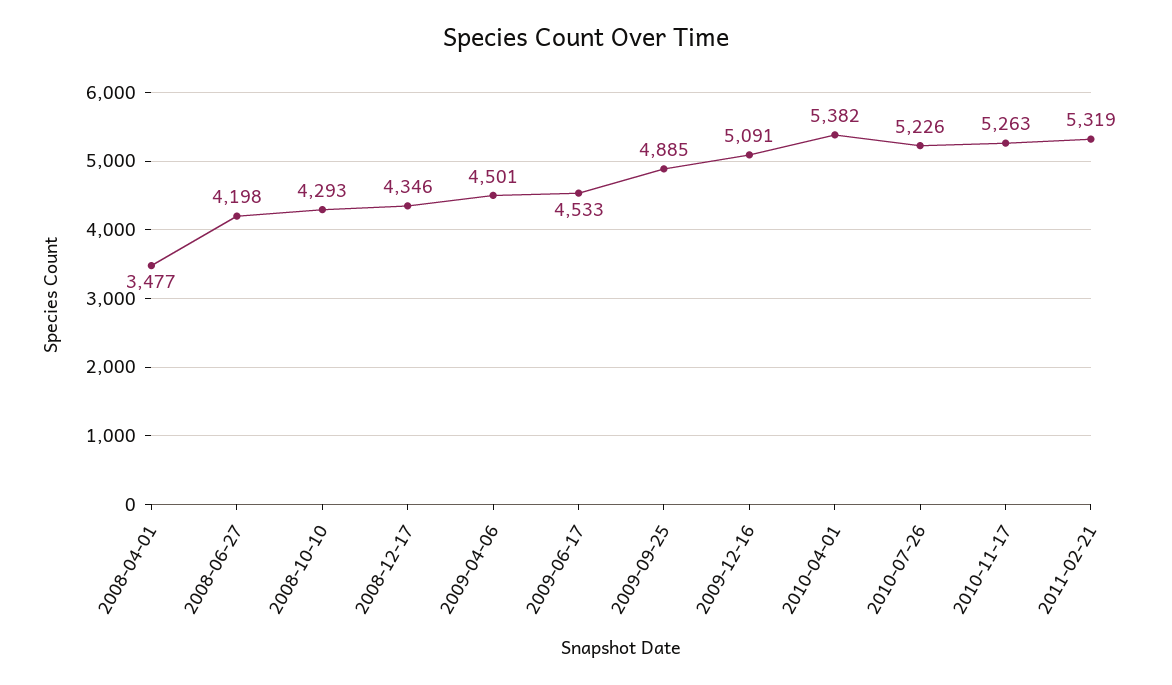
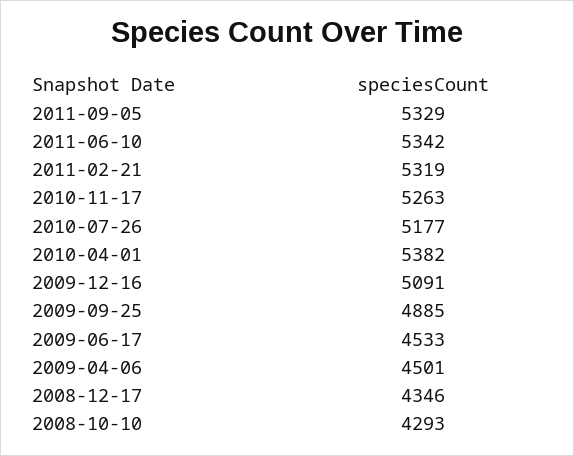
2008-04-01: 3477 -> none
2008-06-27: 4198 -> none
2010-07-26: 5226 -> 5177
2011-09-05: none -> 5329
2011-06-10: none -> 5342

